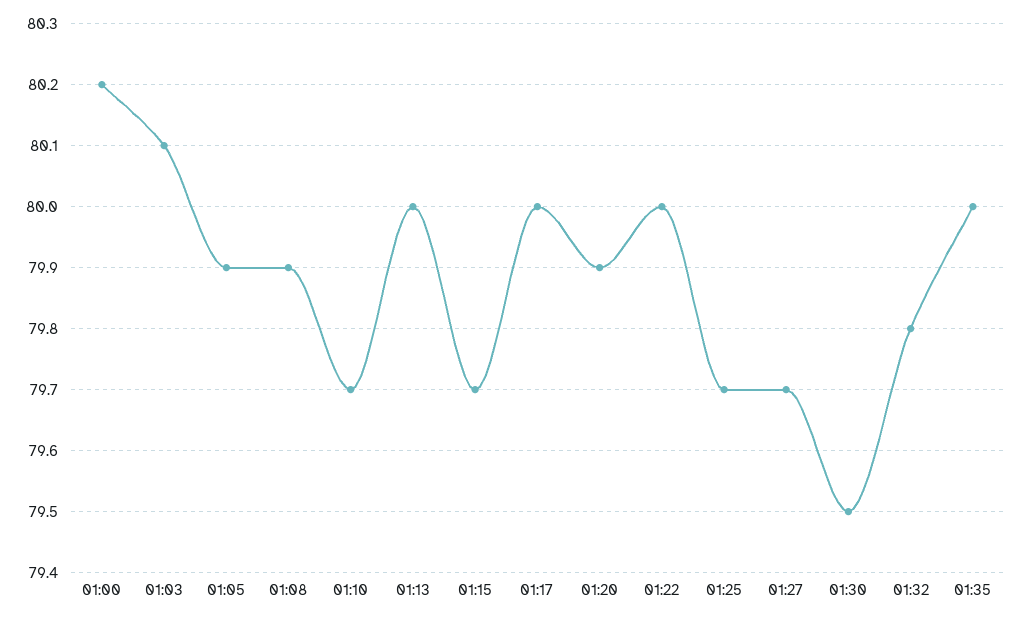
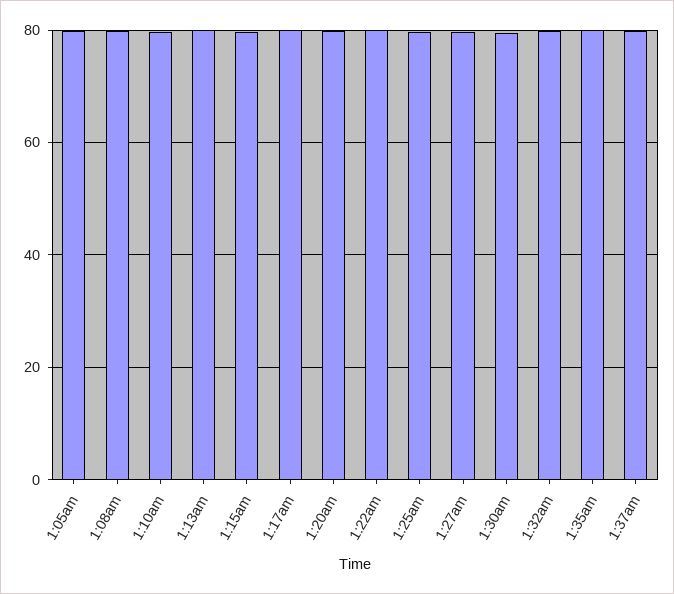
01:00: 80.2 -> none
01:03: 80.1 -> none
1:37am: none -> 80

